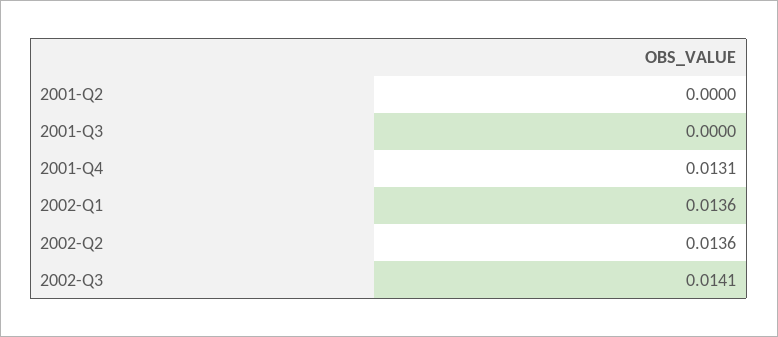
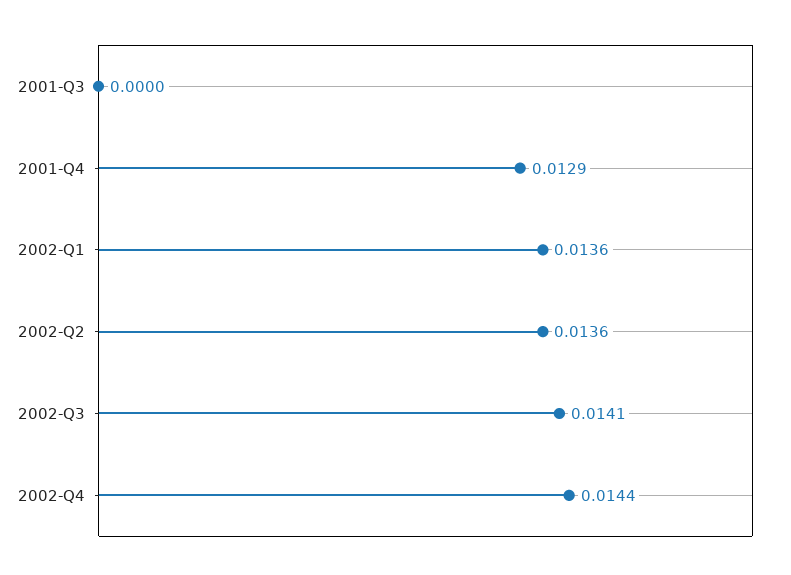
2001-Q2: 0 -> none
2001-Q4: 0.0131 -> 0.0129
2002-Q4: none -> 0.0144

